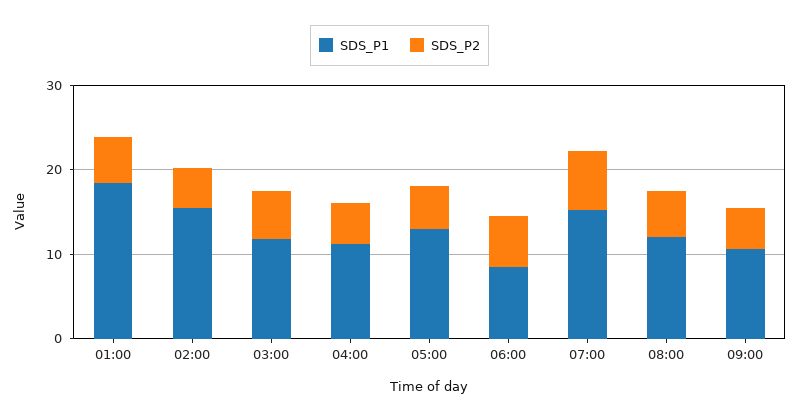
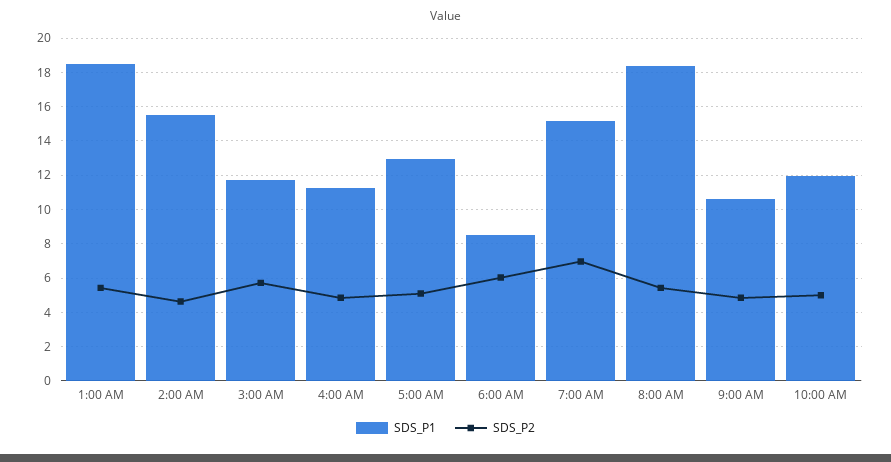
SDS_P1, 08:00: 12 -> 18.5
SDS_P1, 10:00 AM: none -> 12
SDS_P2, 10:00 AM: none -> 5

